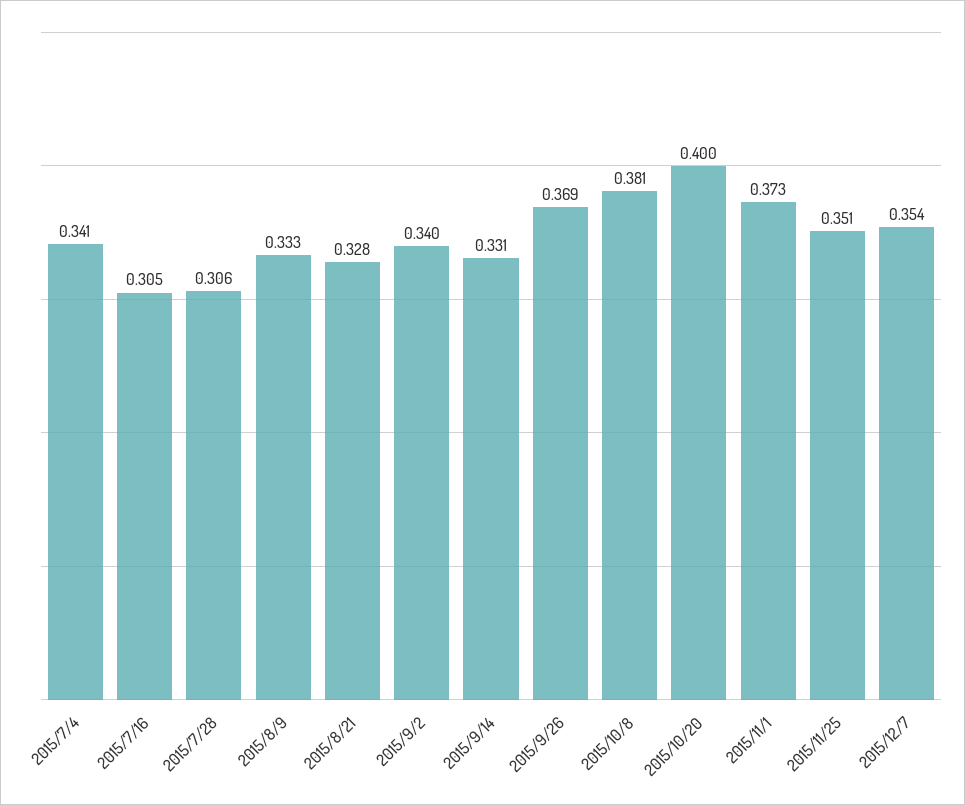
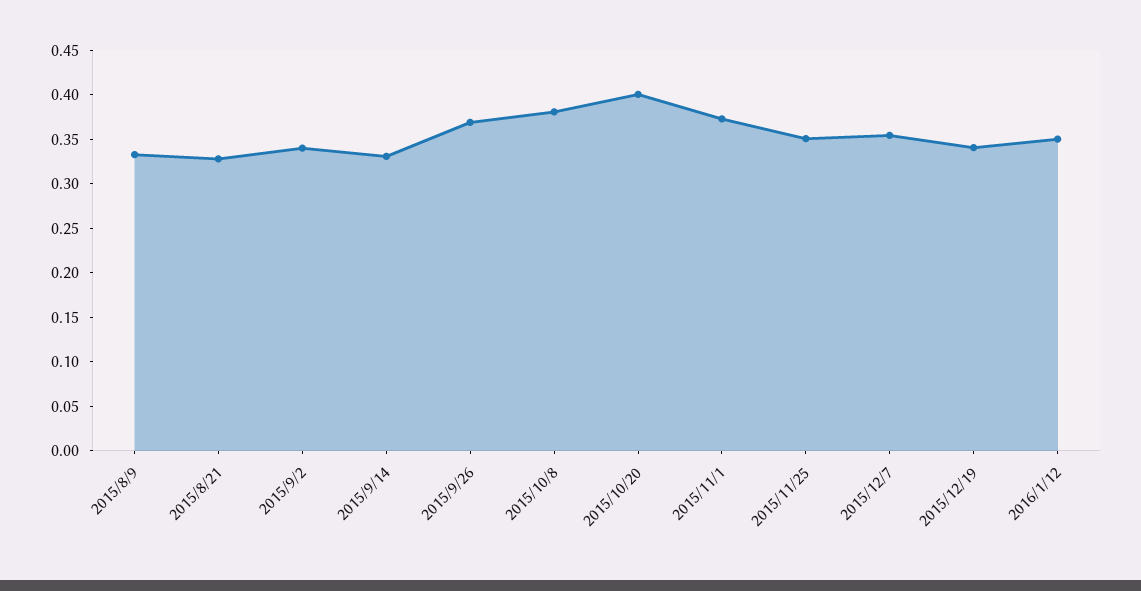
2015/7/4: 0.341 -> none
2015/7/16: 0.305 -> none
2015/7/28: 0.306 -> none
2015/12/19: none -> 0.34
2016/1/12: none -> 0.35

